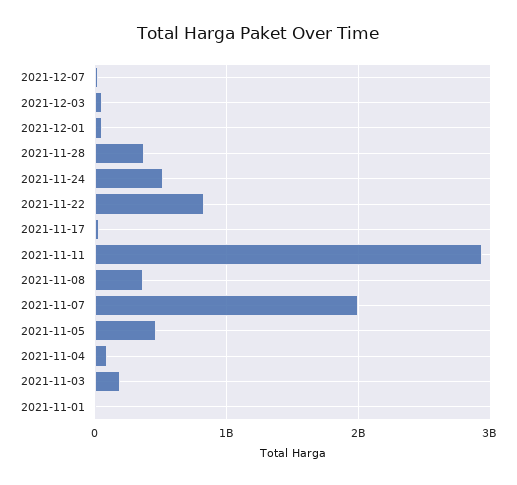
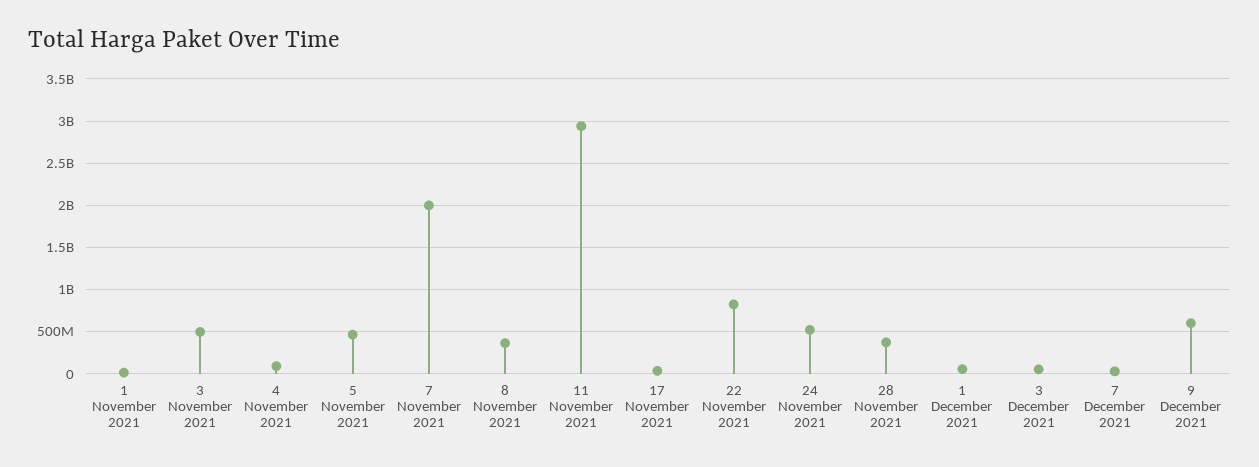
2021-11-03: 200000000 -> 500000000
9 December 2021: none -> 600000000

